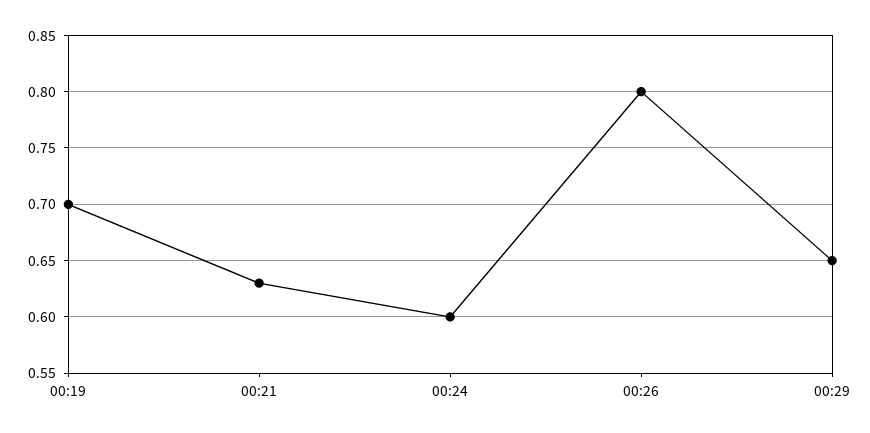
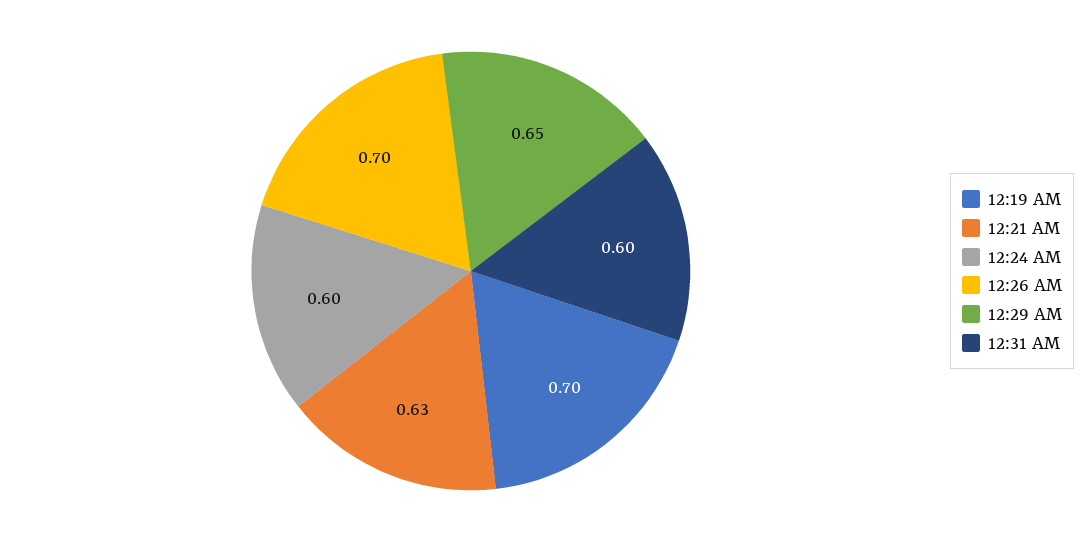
00:26: 0.8 -> 0.7
12:31 AM: none -> 0.6

